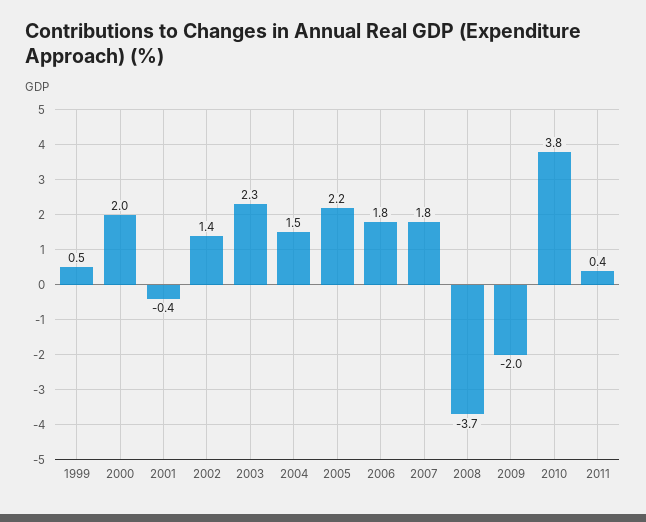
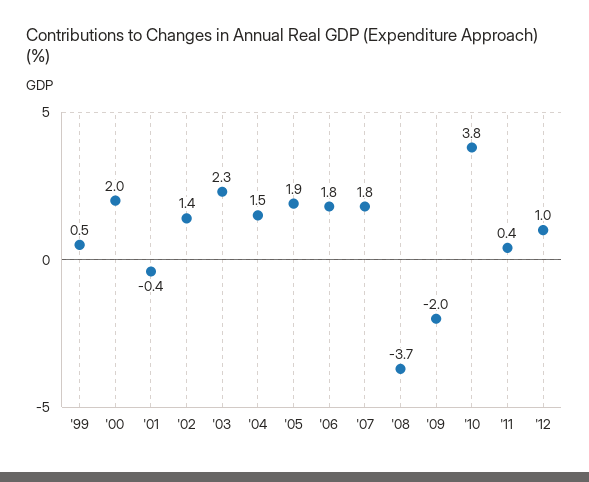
2005: 2.2 -> 1.9
'12: none -> 1

